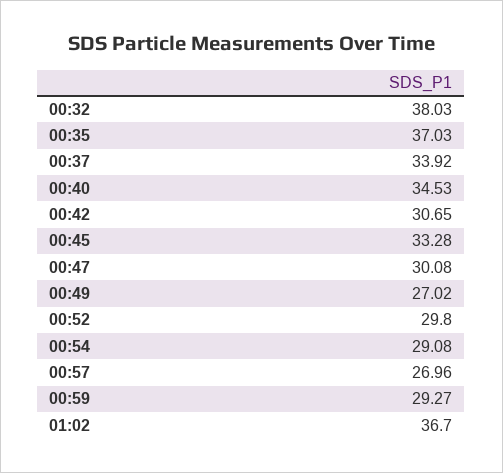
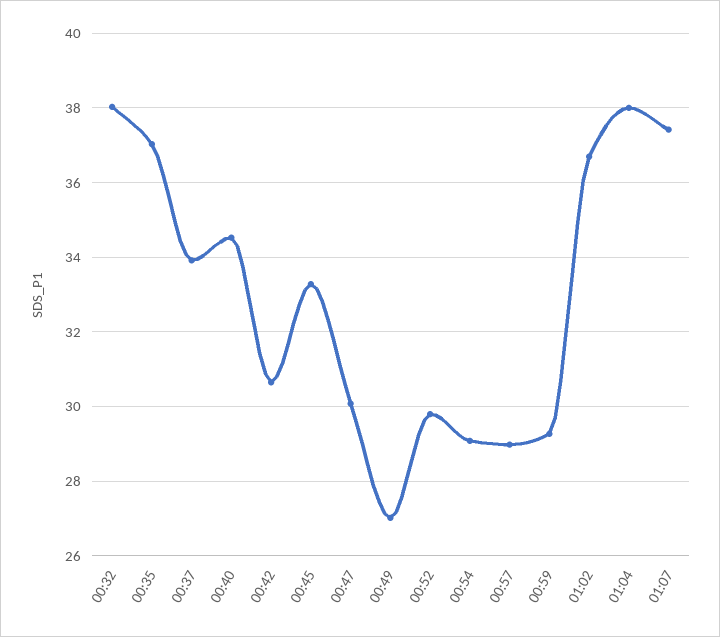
00:57: 26.96 -> 29
01:04: none -> 38
01:07: none -> 37.4

